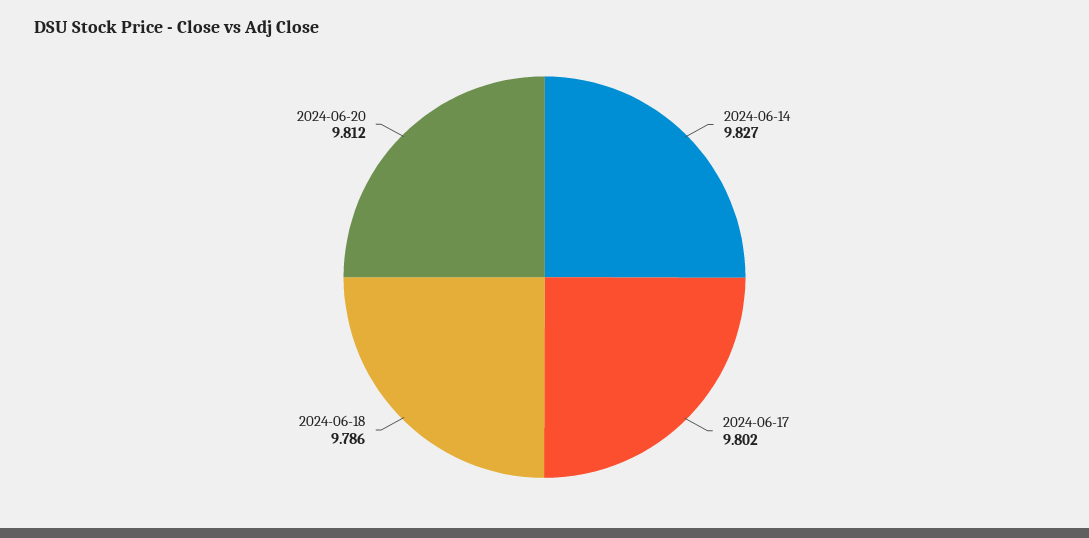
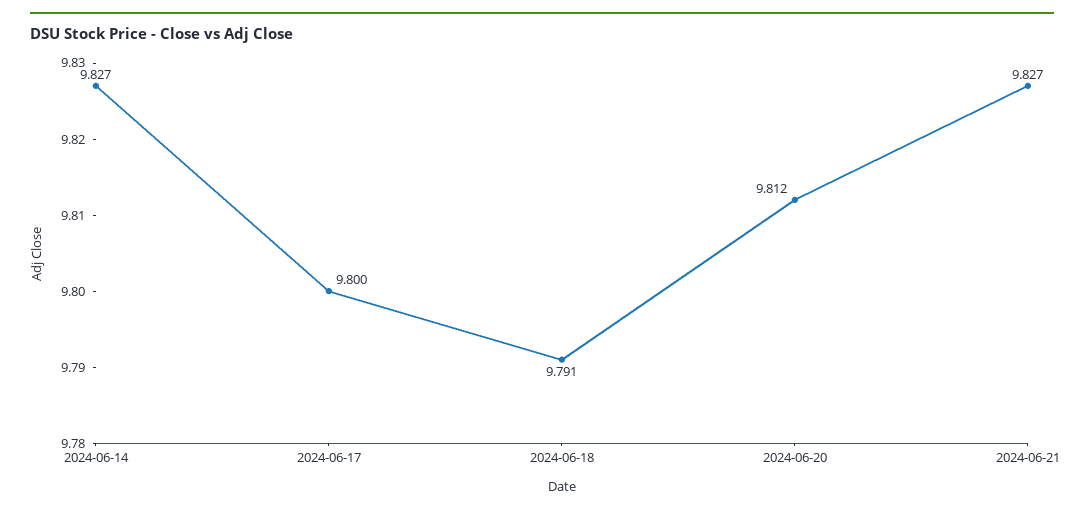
2024-06-17: 9.802 -> 9.8
2024-06-18: 9.786 -> 9.791
2024-06-21: none -> 9.827

